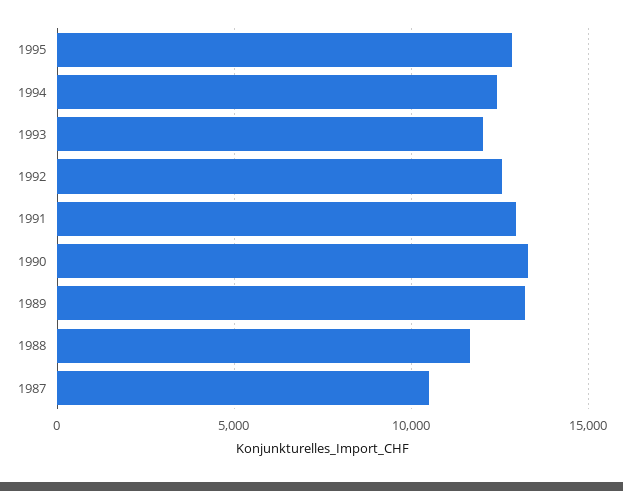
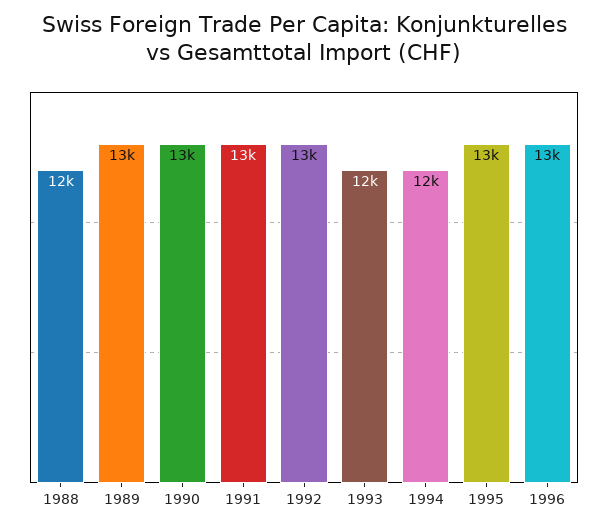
1987: 10500 -> none
1996: none -> 13000

